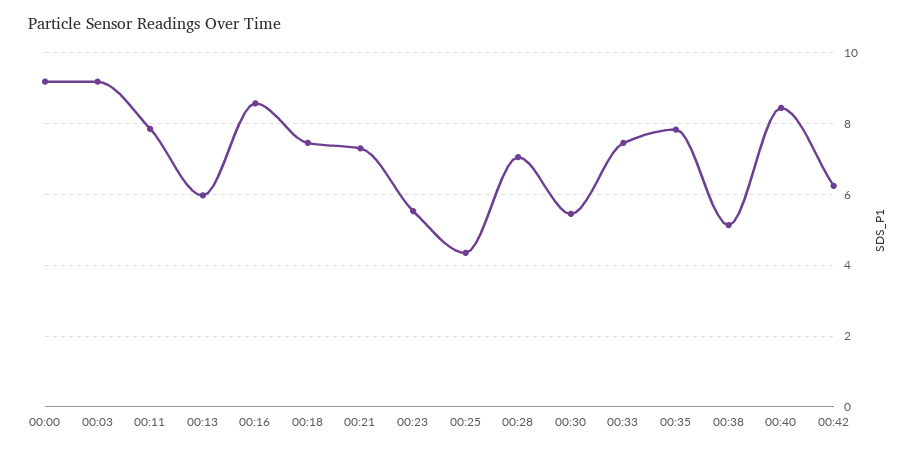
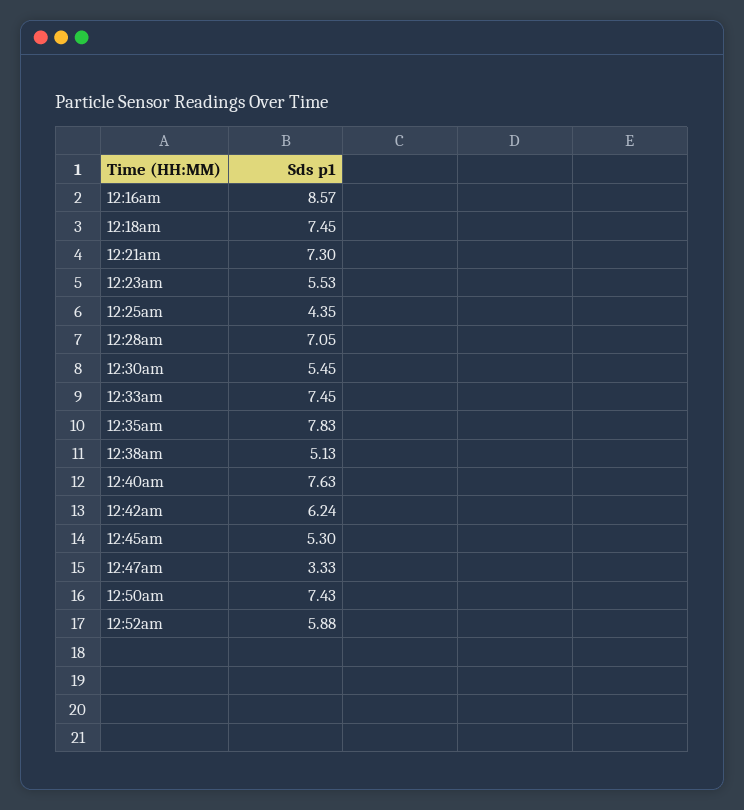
00:00: 9.2 -> none
00:03: 9.2 -> none
00:11: 7.8 -> none
00:13: 6 -> none
00:40: 8.4 -> 7.63
12:45am: none -> 5.3
12:47am: none -> 3.33
12:50am: none -> 7.43
12:52am: none -> 5.88

